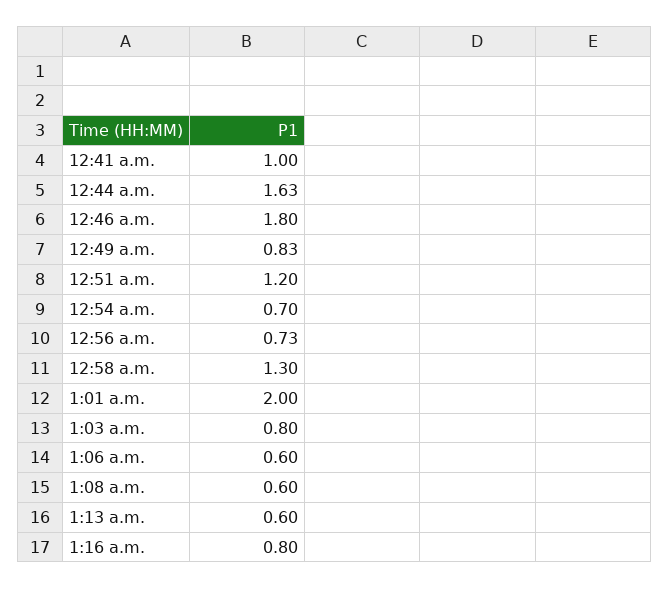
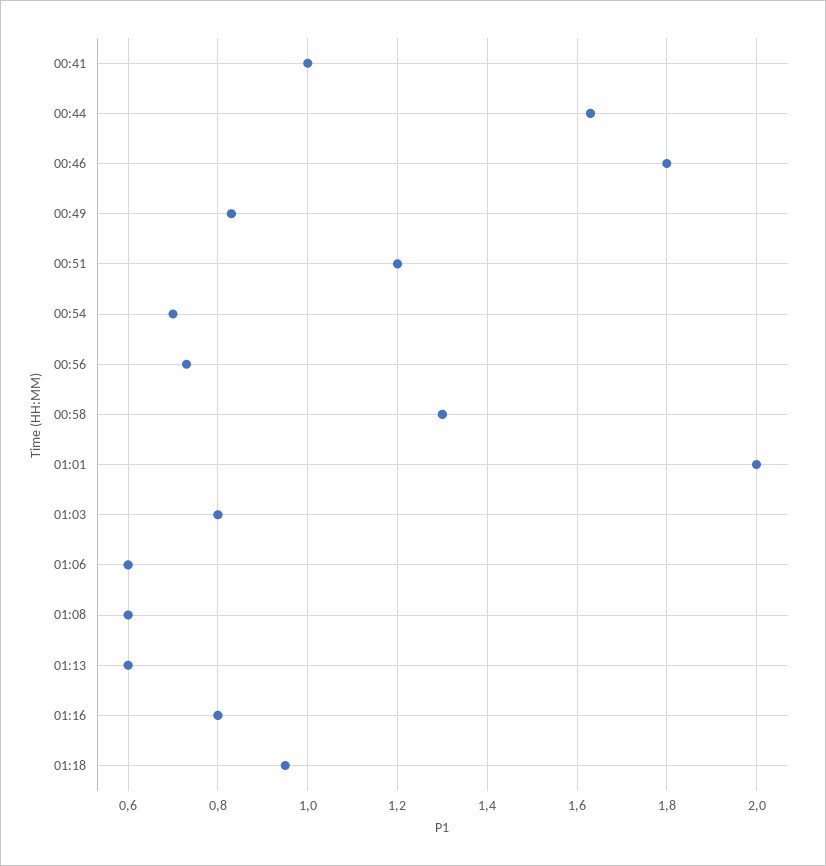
01:18: none -> 0.95

